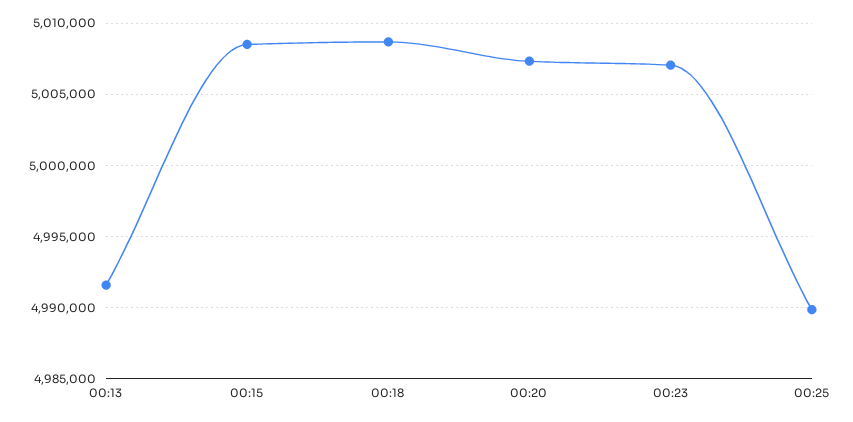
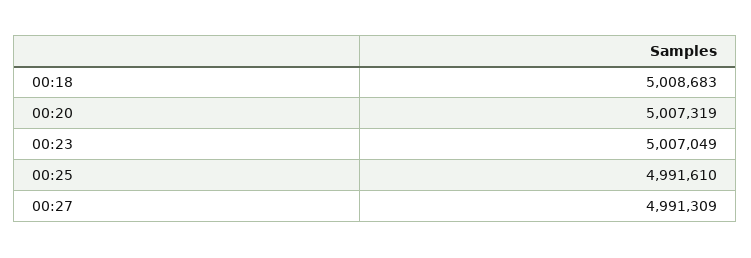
00:13: 4991500 -> none
00:15: 5008500 -> none
00:25: 4990000 -> 4991610
00:27: none -> 4991309

